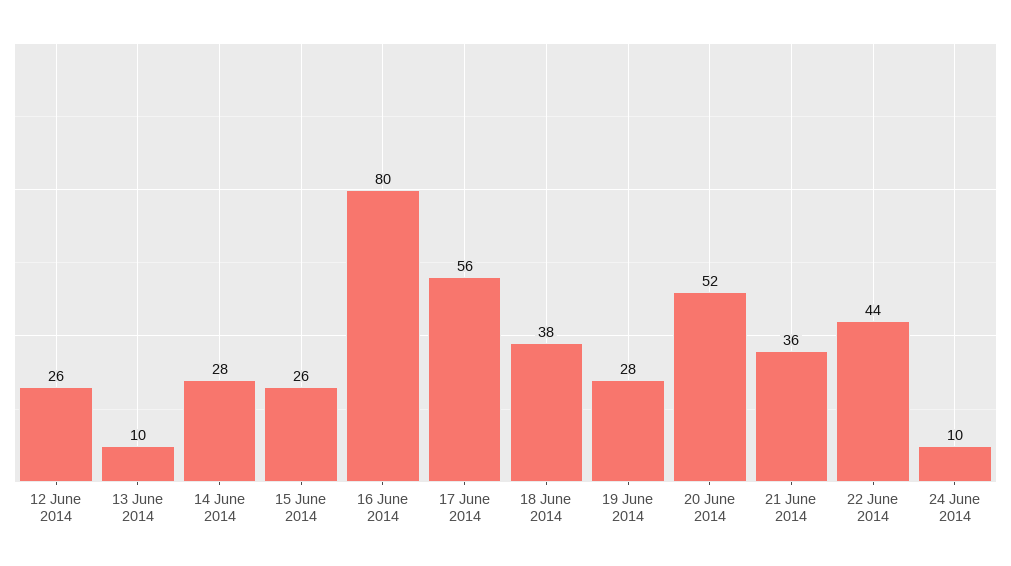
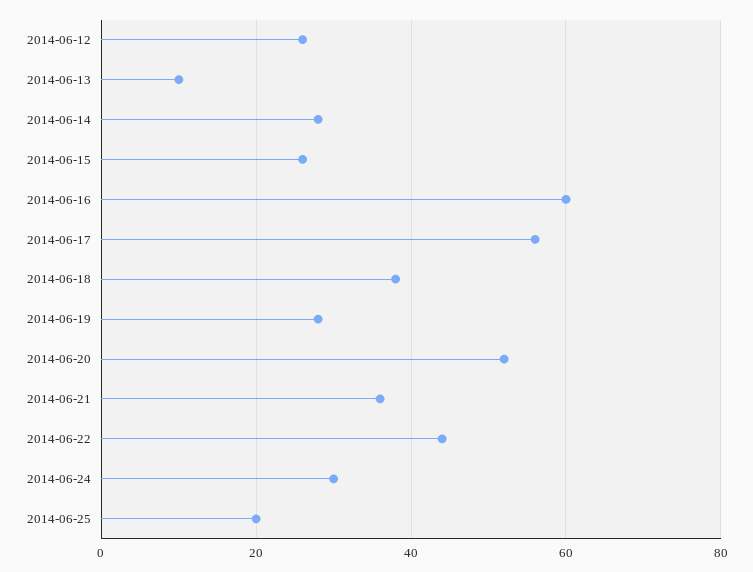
16 June 2014: 80 -> 60
24 June 2014: 10 -> 30
2014-06-25: none -> 20

